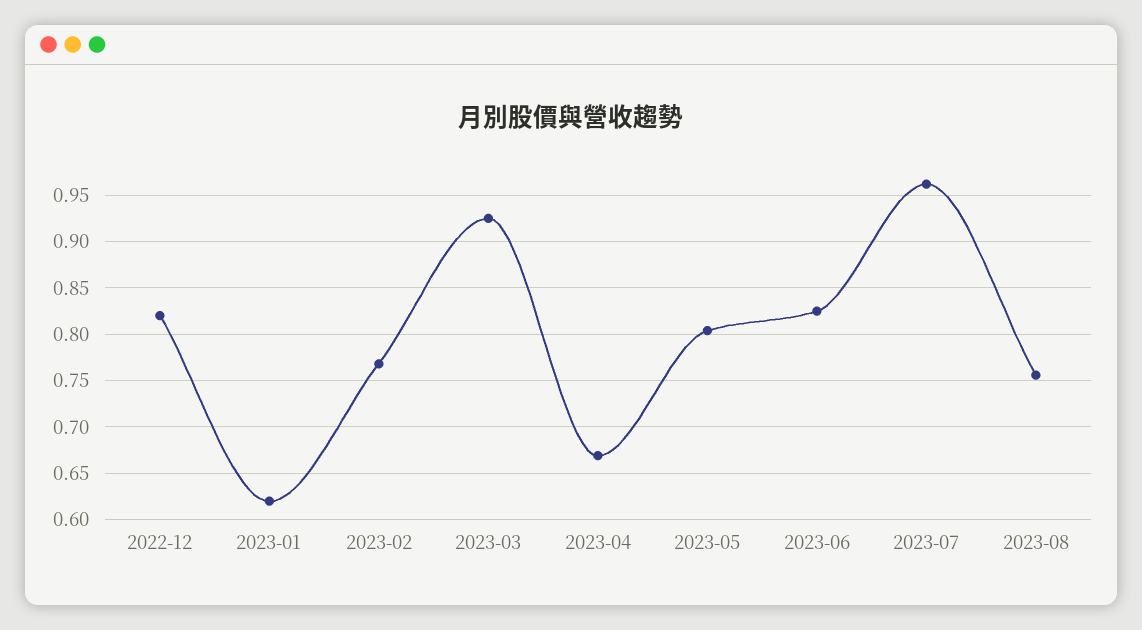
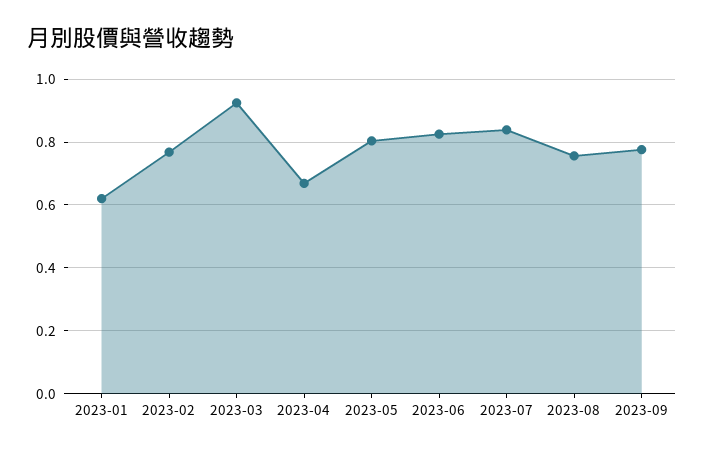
2022-12: 0.82 -> none
2023-07: 0.96 -> 0.84
2023-09: none -> 0.78

